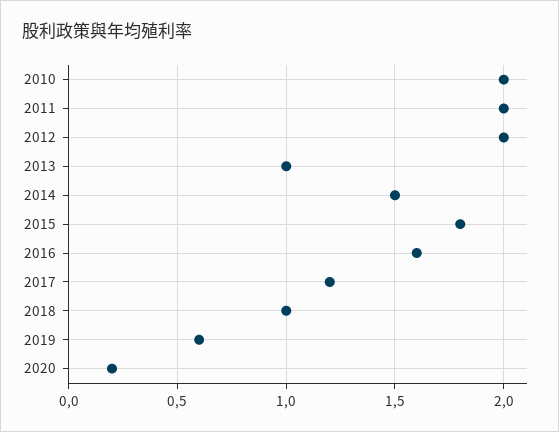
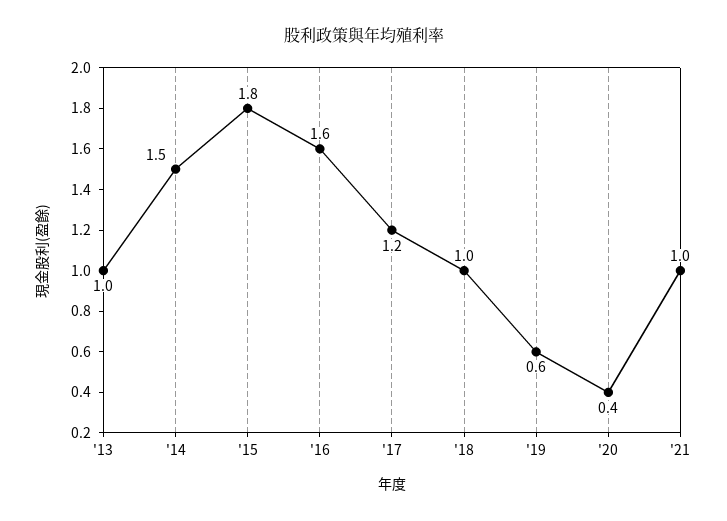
2010: 2 -> none
2011: 2 -> none
2012: 2 -> none
2020: 0.2 -> 0.4
'21: none -> 1

